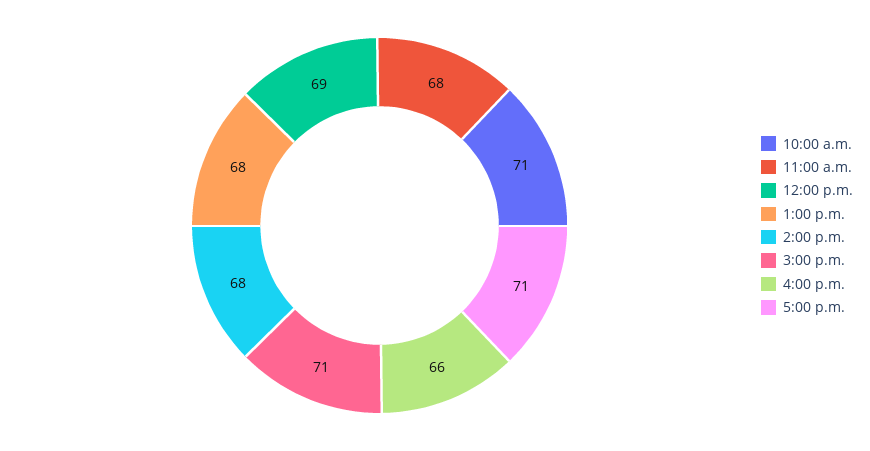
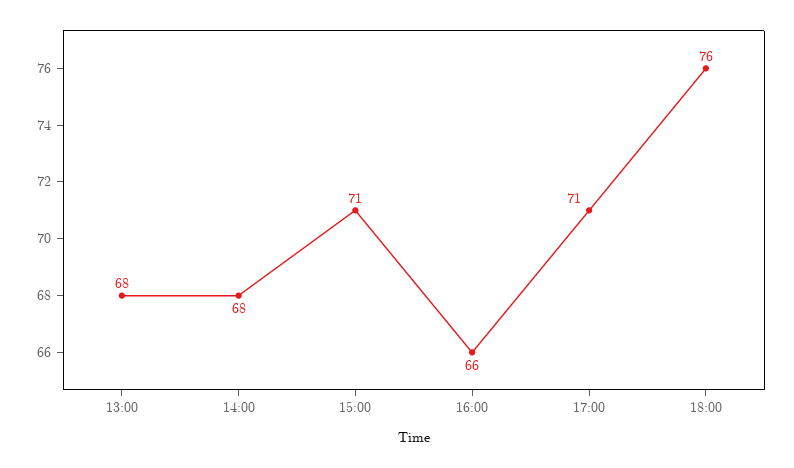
10:00 a.m.: 71 -> none
11:00 a.m.: 68 -> none
12:00 p.m.: 69 -> none
18:00: none -> 76

